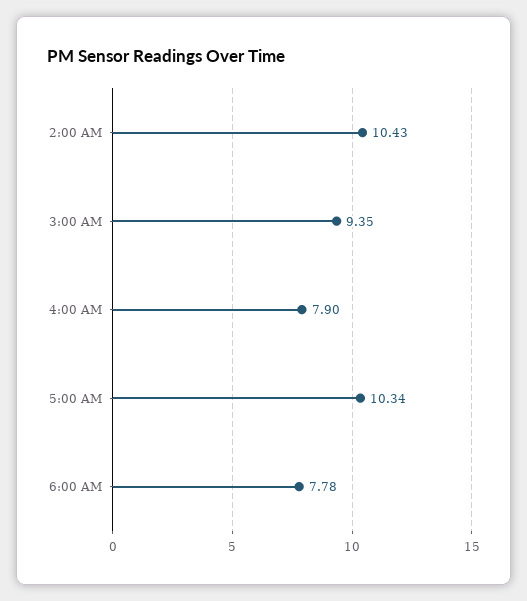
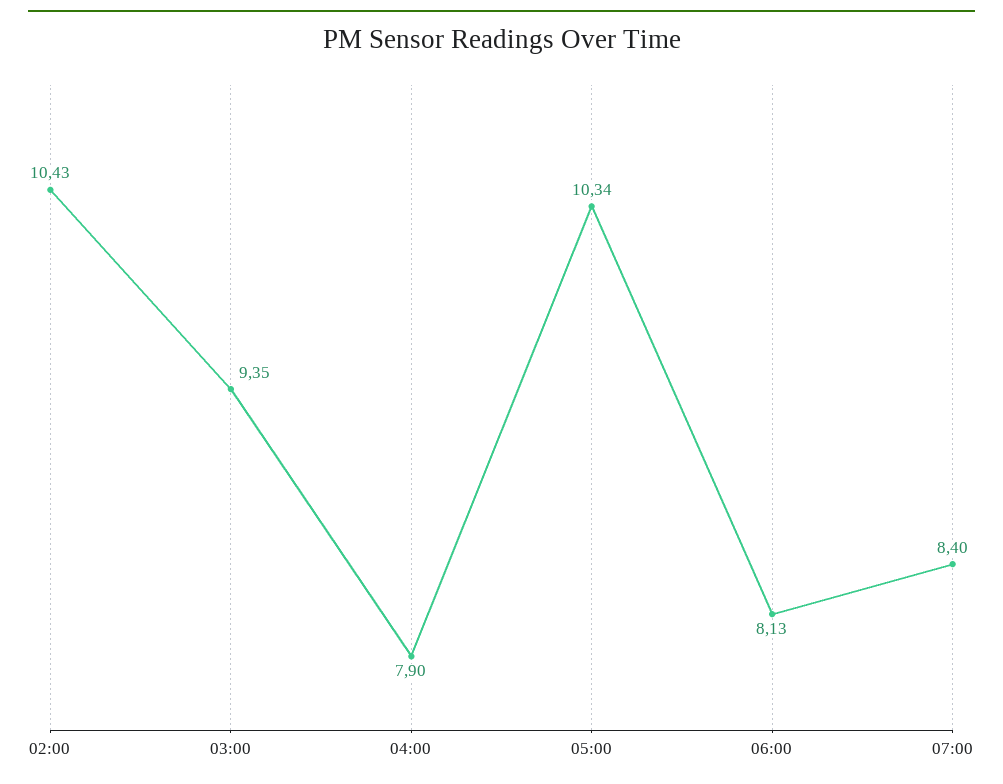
6:00 AM: 7.78 -> 8.13
07:00: none -> 8.4

